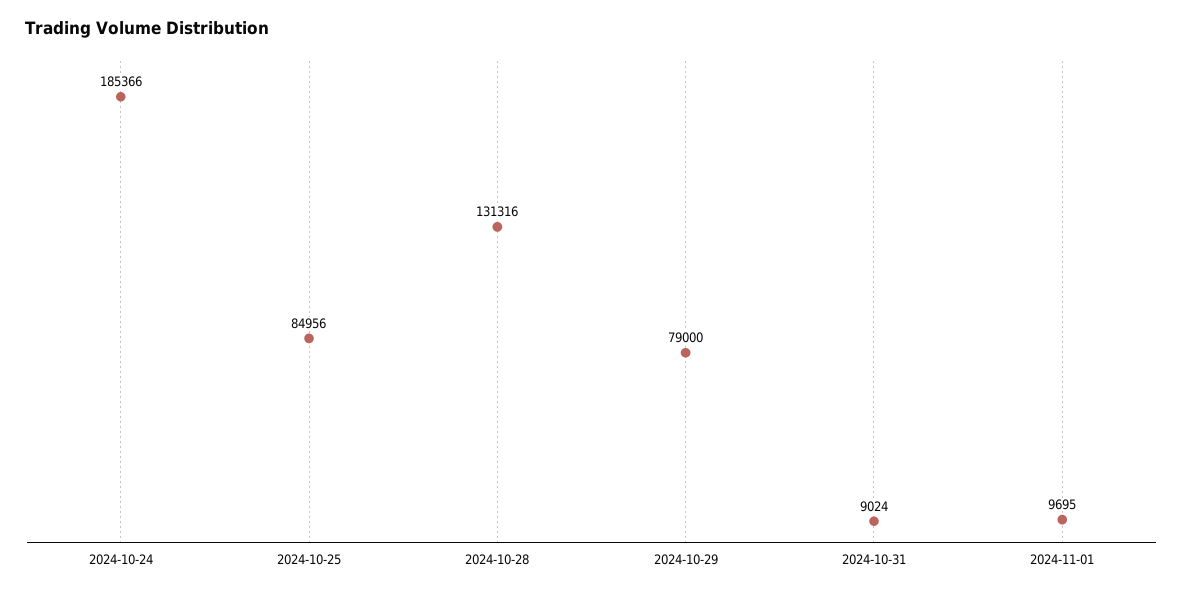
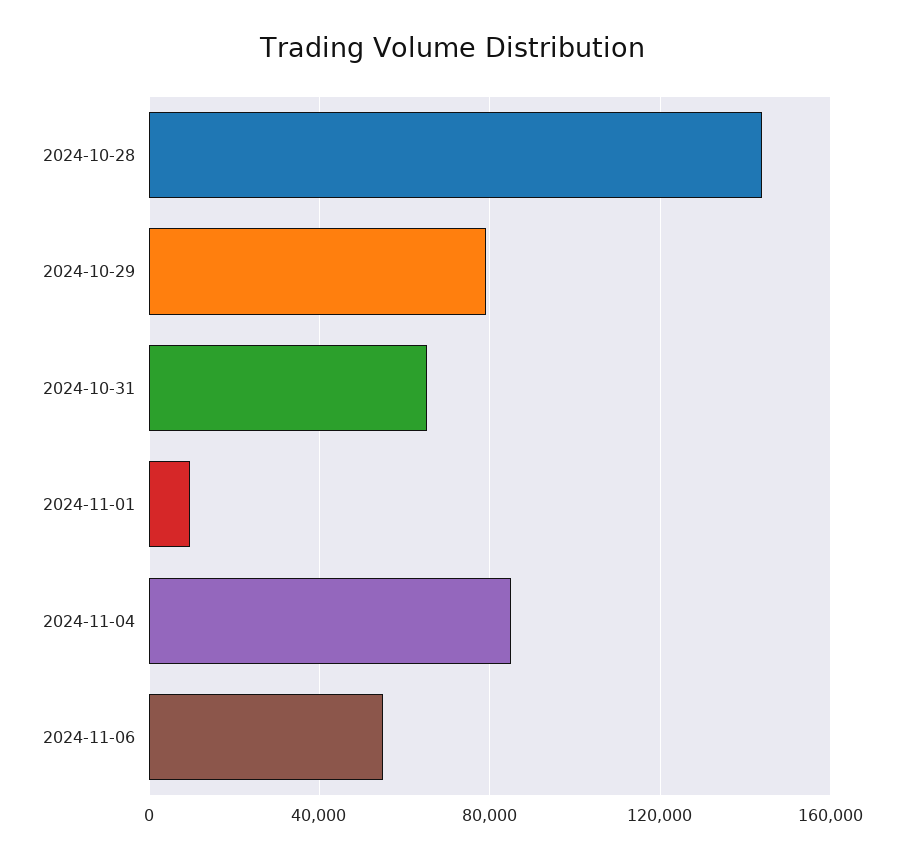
2024-10-24: 185366 -> none
2024-10-25: 84956 -> none
2024-10-28: 131316 -> 145000
2024-10-31: 9024 -> 65000
2024-11-04: none -> 85000
2024-11-06: none -> 55000

